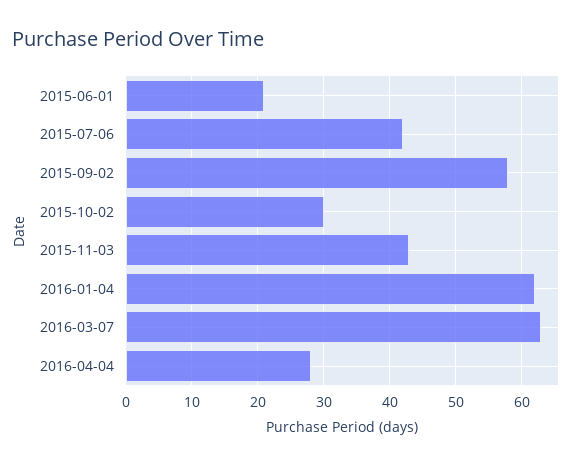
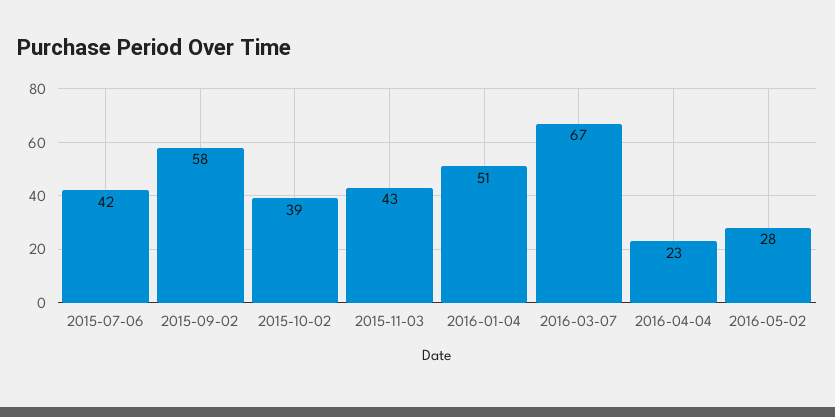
2015-06-01: 21 -> none
2015-10-02: 30 -> 39
2016-01-04: 62 -> 51
2016-03-07: 63 -> 67
2016-04-04: 28 -> 23
2016-05-02: none -> 28

